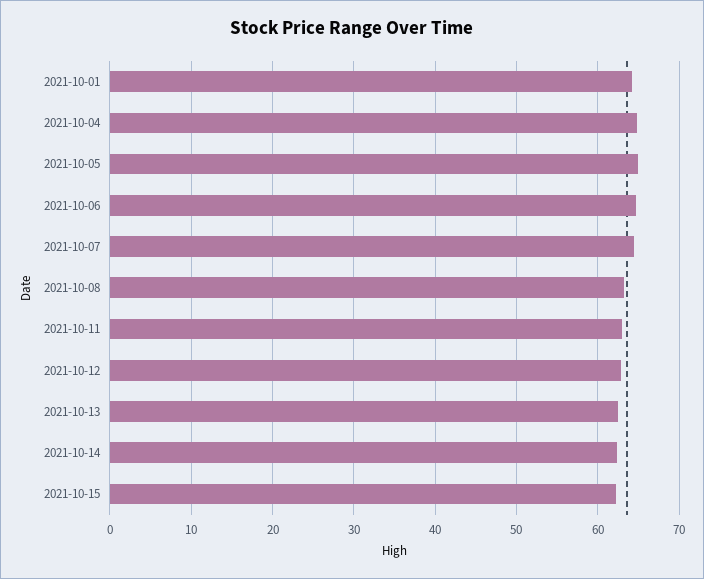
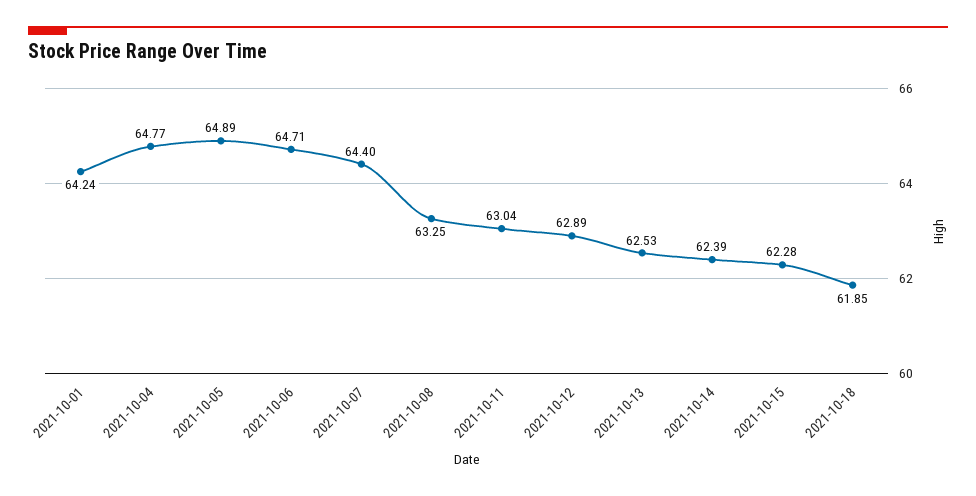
2021-10-18: none -> 61.85

